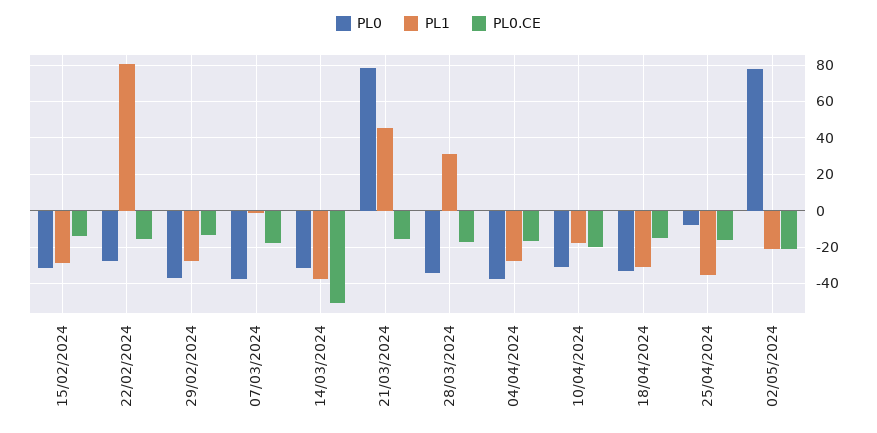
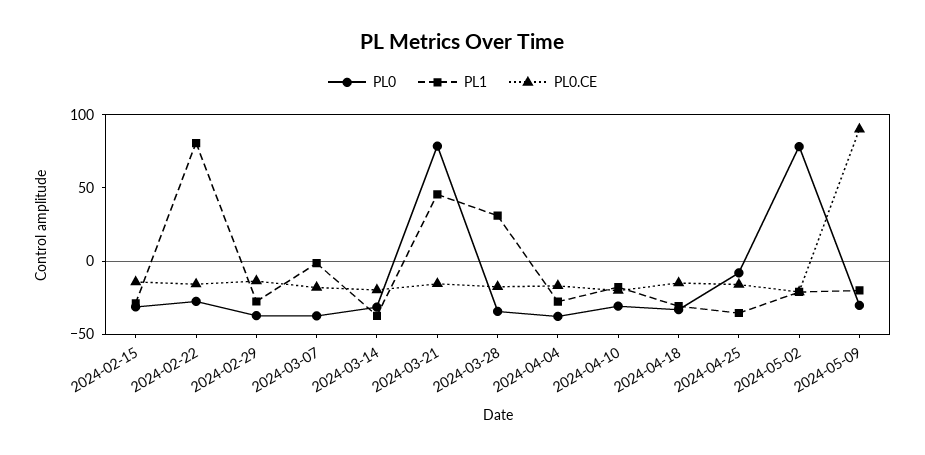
PL0.CE, 14/03/2024: -50 -> -20
PL0, 2024-05-09: none -> -30
PL1, 2024-05-09: none -> -20
PL0.CE, 2024-05-09: none -> 90

